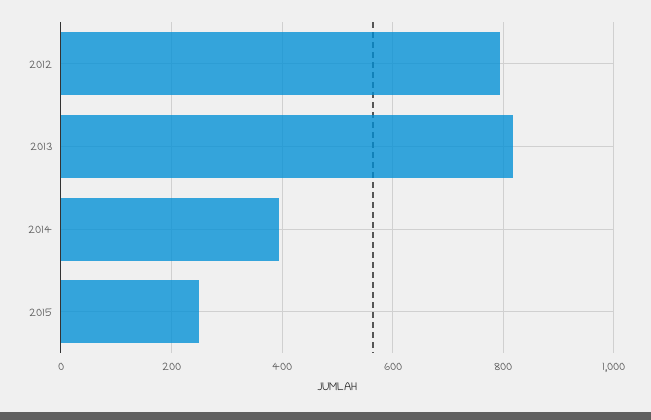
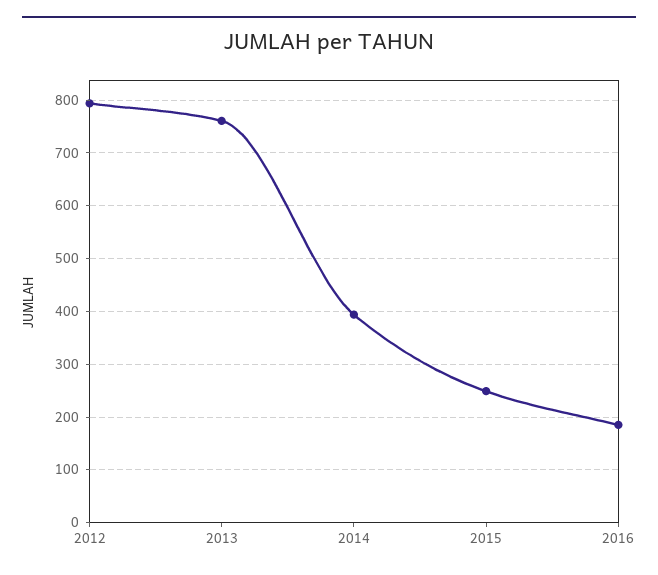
2013: 820 -> 760
2016: none -> 180

